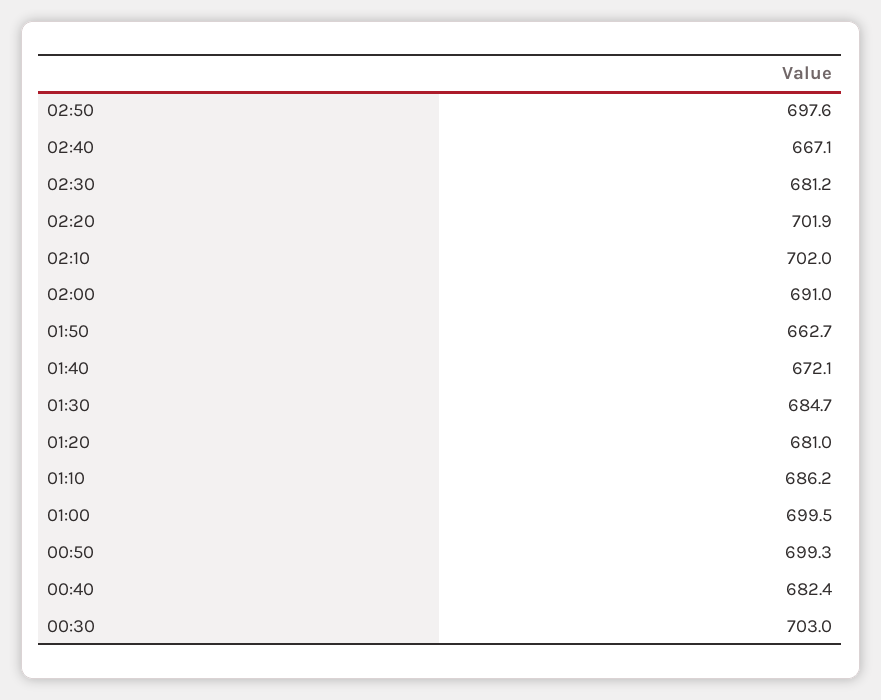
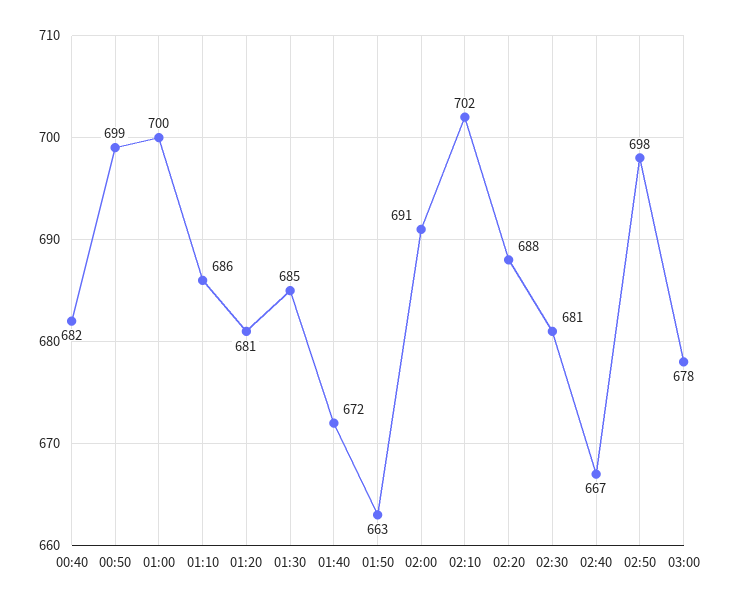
02:20: 701.9 -> 688
00:30: 703 -> none
03:00: none -> 678

